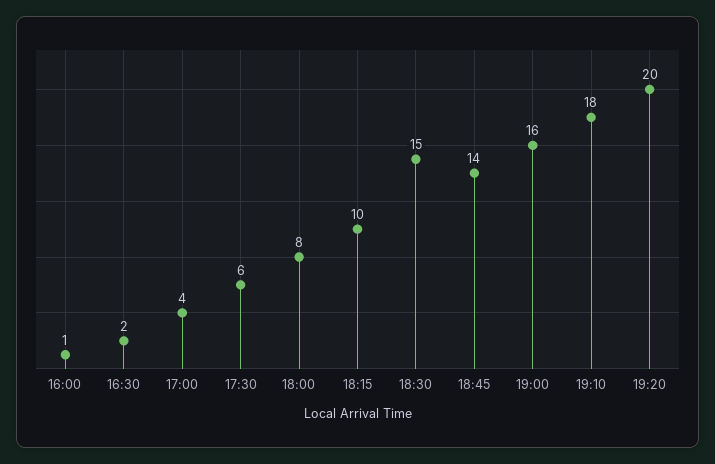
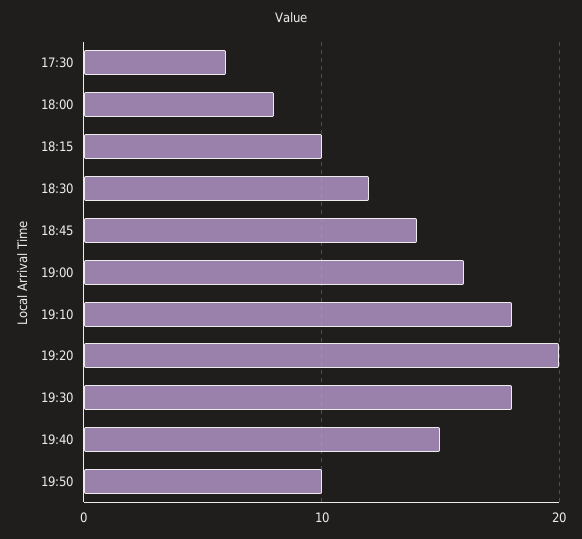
16:00: 1 -> none
16:30: 2 -> none
17:00: 4 -> none
18:30: 15 -> 12
19:30: none -> 18
19:40: none -> 15
19:50: none -> 10

